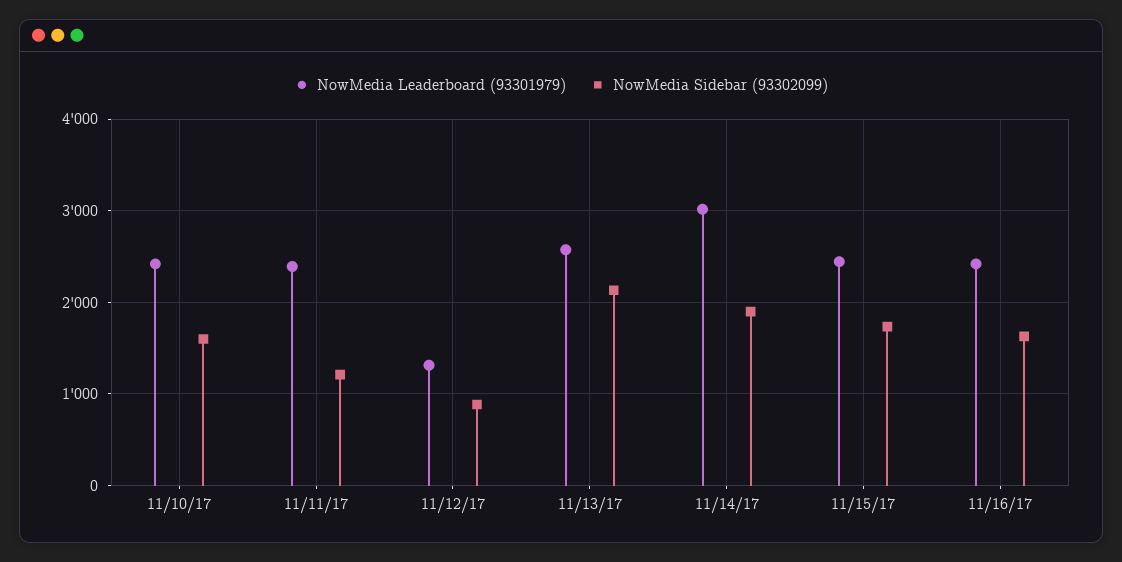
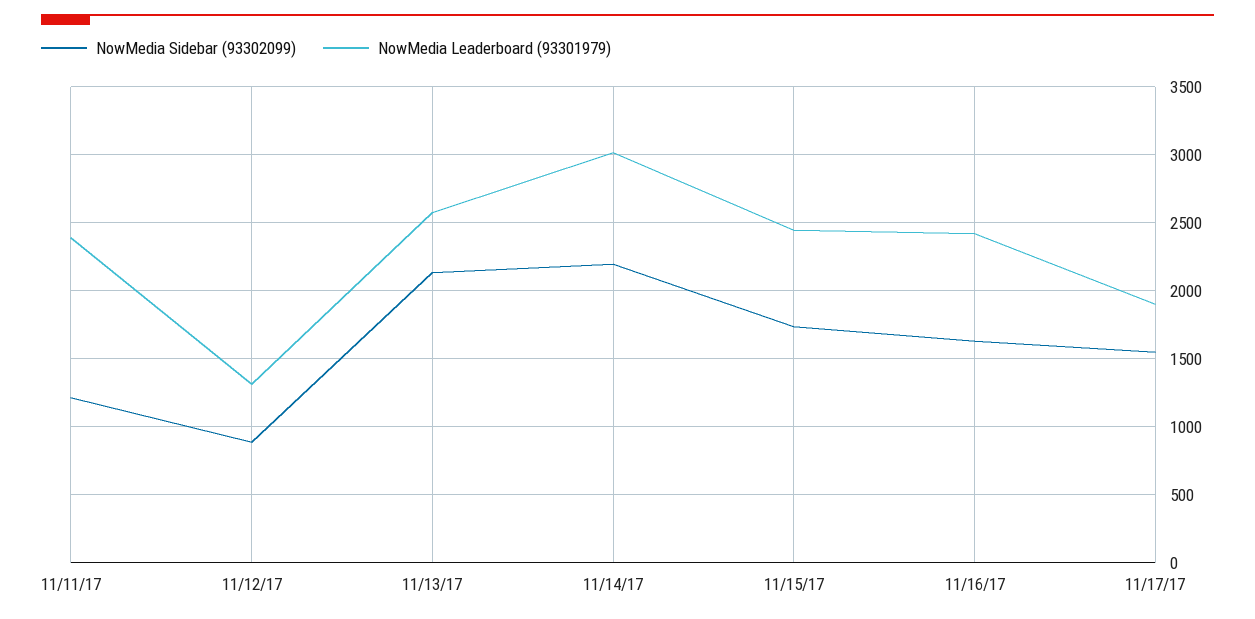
NowMedia Leaderboard (93301979), 11/10/17: 2400 -> none
NowMedia Sidebar (93302099), 11/10/17: 1600 -> none
NowMedia Sidebar (93302099), 11/14/17: 1900 -> 2200
NowMedia Sidebar (93302099), 11/17/17: none -> 1550
NowMedia Leaderboard (93301979), 11/17/17: none -> 1900

